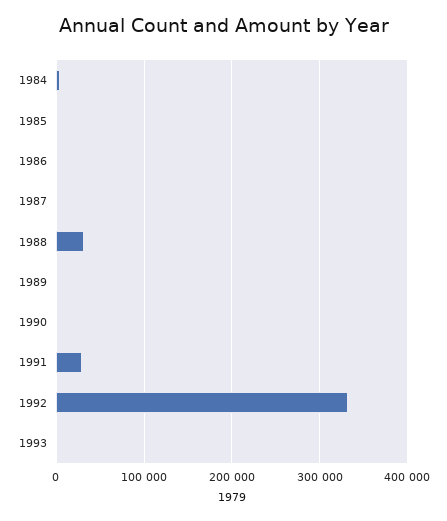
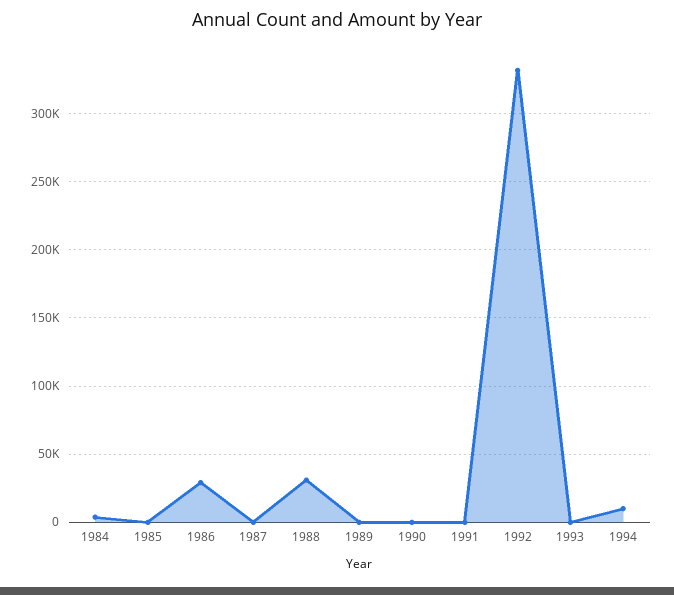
1986: 0 -> 30000
1991: 30000 -> 0
1994: none -> 10000

